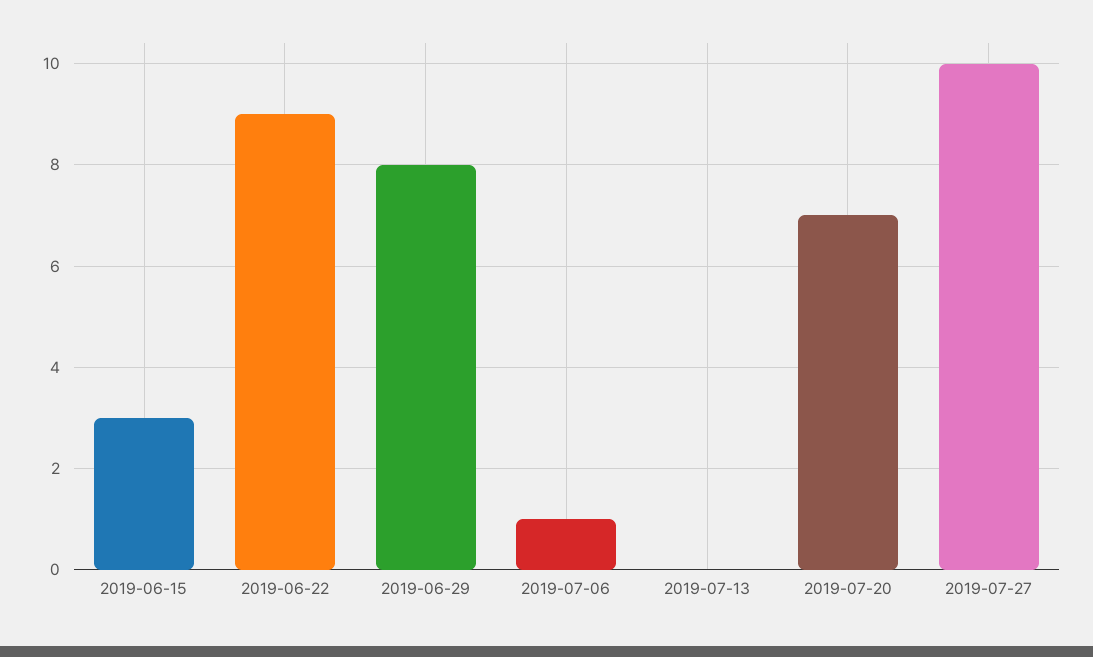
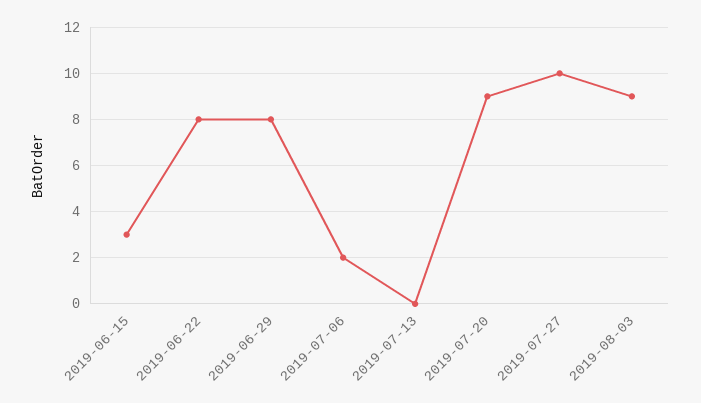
2019-06-22: 9 -> 8
2019-07-06: 1 -> 2
2019-07-20: 7 -> 9
2019-08-03: none -> 9

